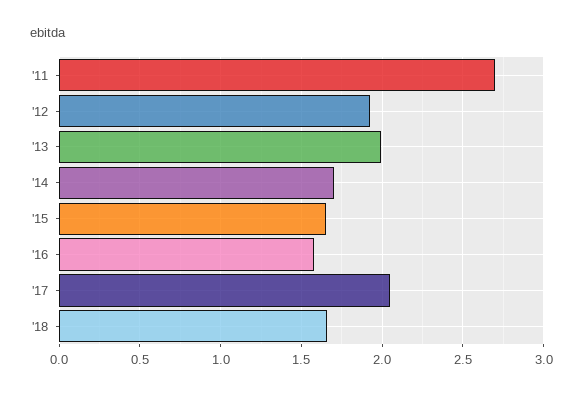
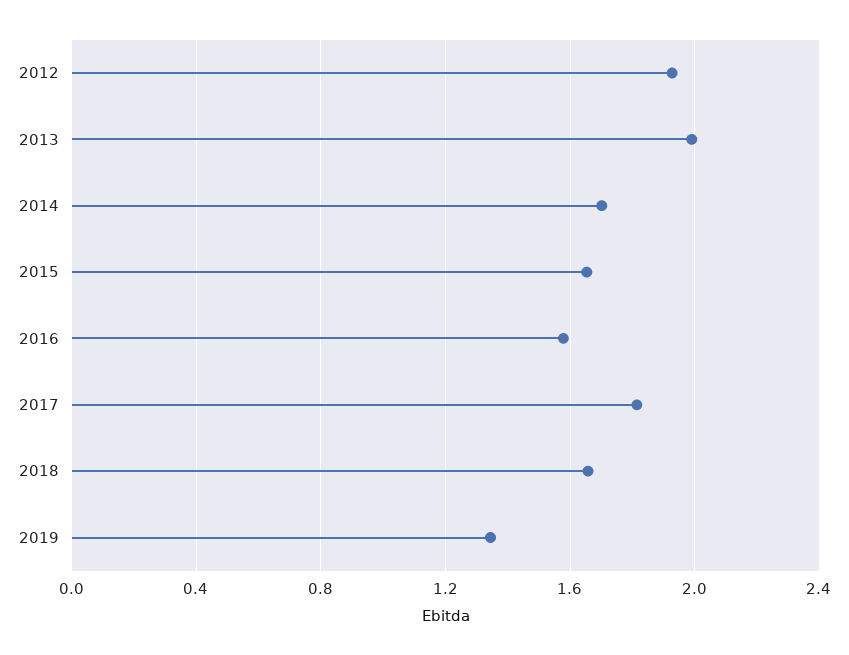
'11: 2.7 -> none
'17: 2.05 -> 1.8
2019: none -> 1.35

